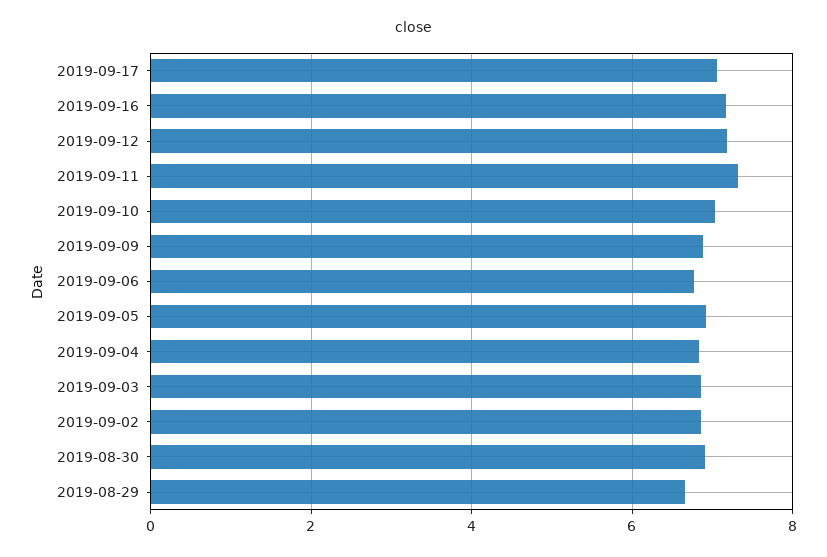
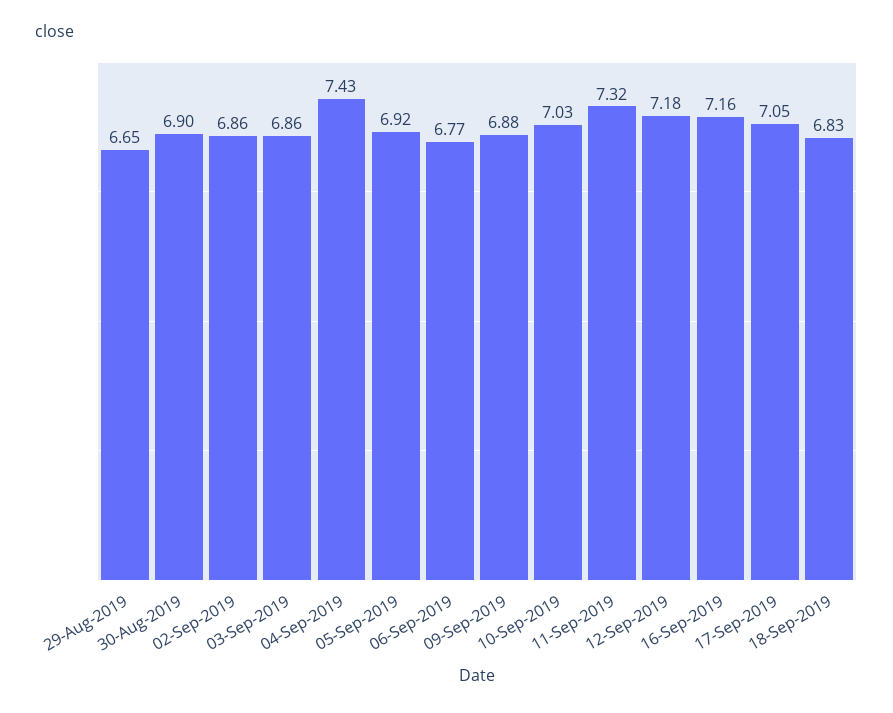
2019-09-04: 6.8 -> 7.43
18-Sep-2019: none -> 6.83

